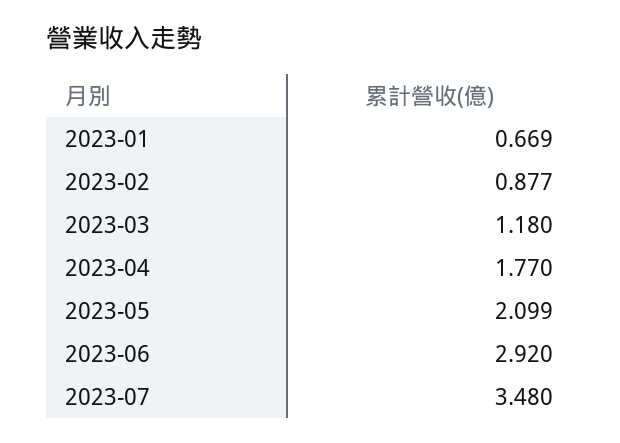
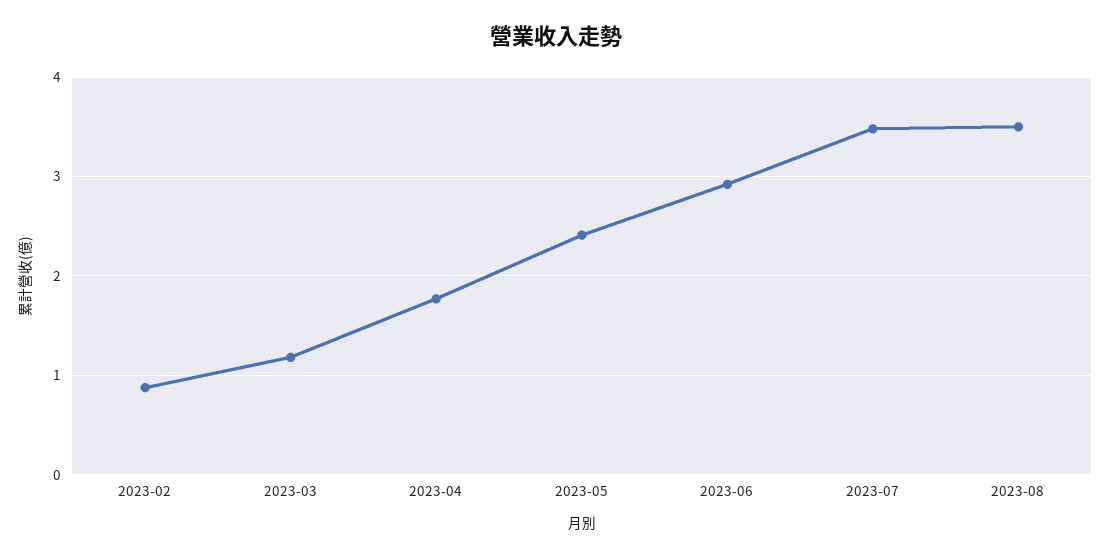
2023-01: 0.669 -> none
2023-05: 2.099 -> 2.4
2023-08: none -> 3.5

